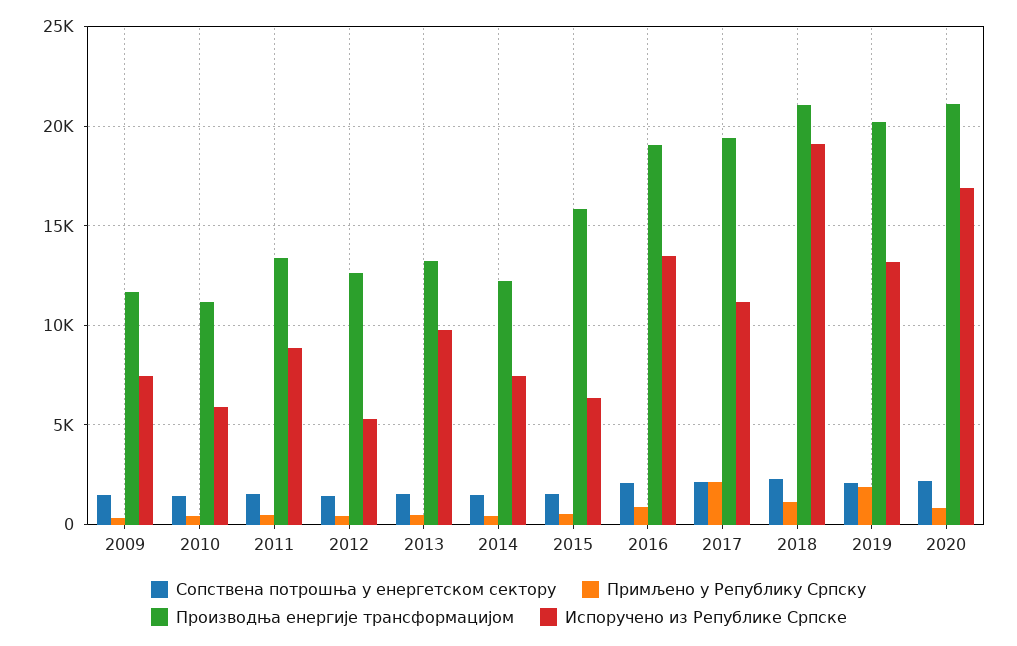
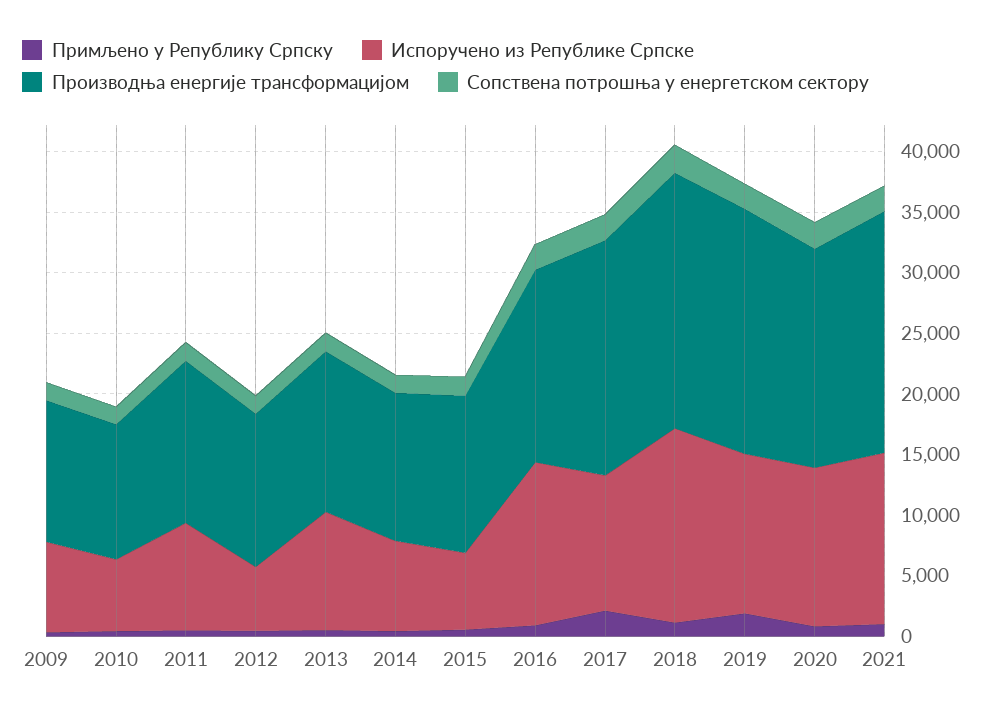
Производња енергије трансформацијом, 2015: 16000 -> 13000
Производња енергије трансформацијом, 2016: 19000 -> 16000
Испоручено из Републике Српске, 2018: 19000 -> 16000
Производња енергије трансформацијом, 2020: 21000 -> 18000
Испоручено из Републике Српске, 2020: 17000 -> 13000
Примљено у Републику Српску, 2021: none -> 1000
Испоручено из Републике Српске, 2021: none -> 14000
Производња енергије трансформацијом, 2021: none -> 20000
Сопствена потрошња у енергетском сектору, 2021: none -> 2000

